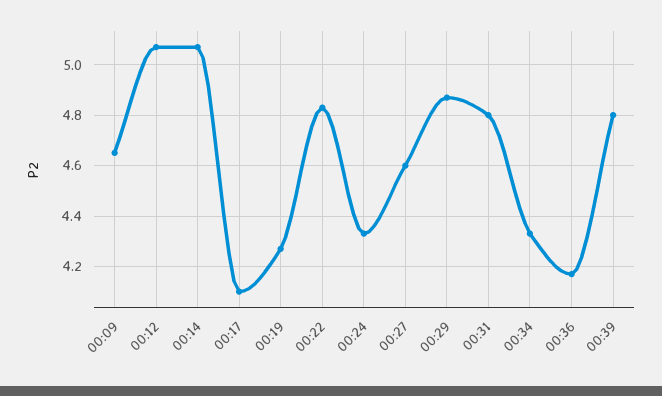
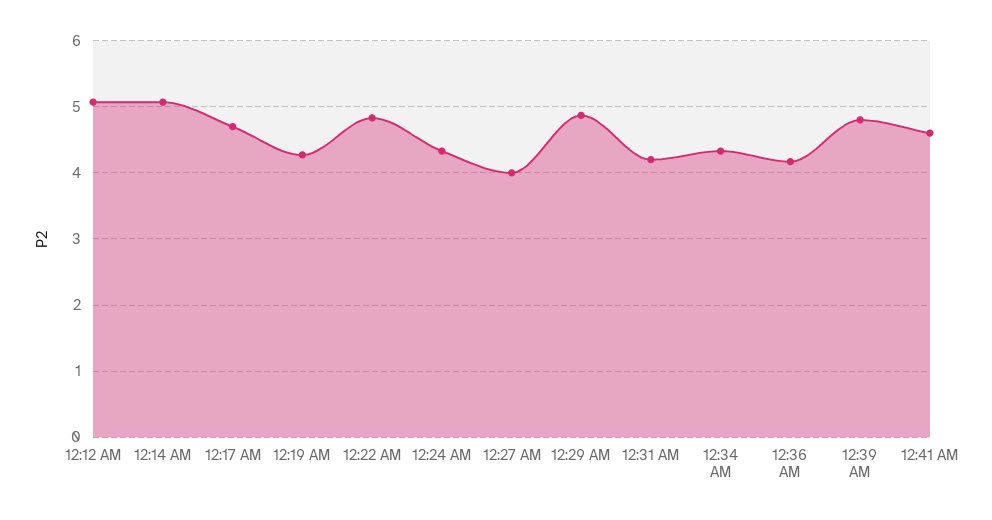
00:09: 4.65 -> none
00:17: 4.1 -> 4.7
00:27: 4.6 -> 4
00:31: 4.8 -> 4.2
12:41 AM: none -> 4.6

